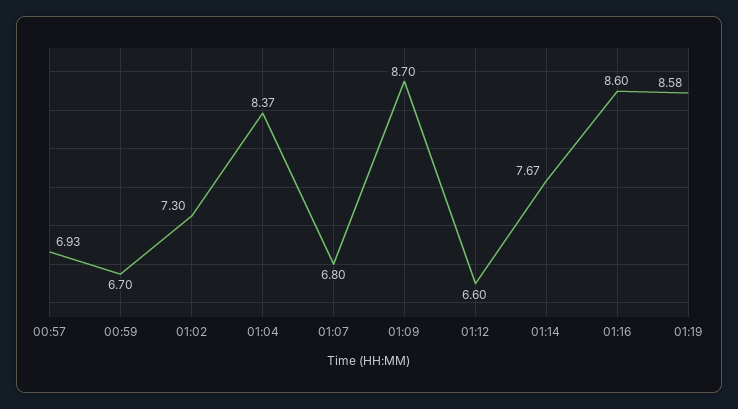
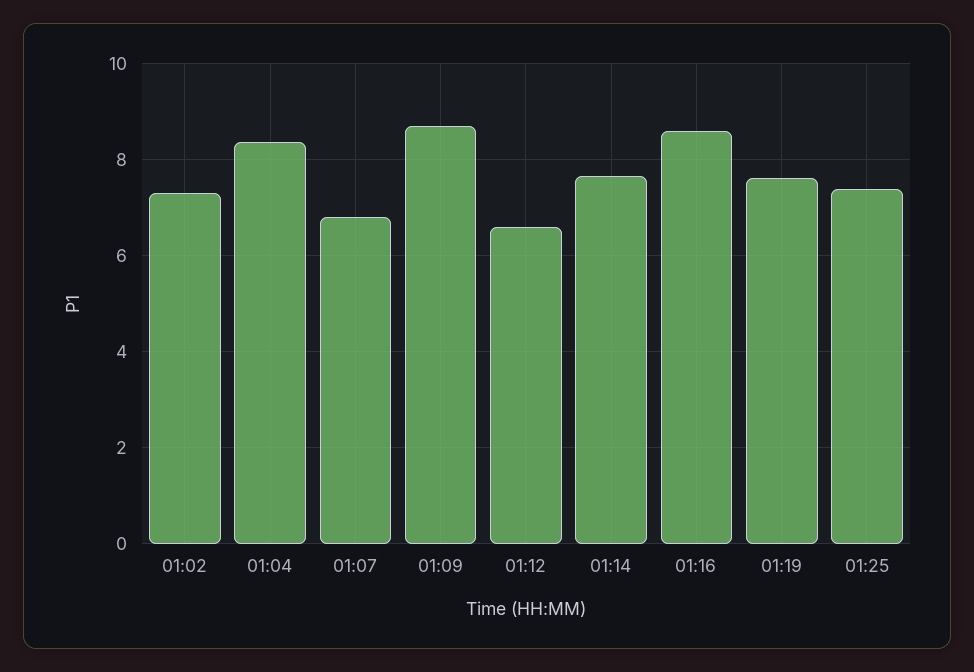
00:57: 6.93 -> none
00:59: 6.7 -> none
01:19: 8.58 -> 7.6
01:25: none -> 7.4

